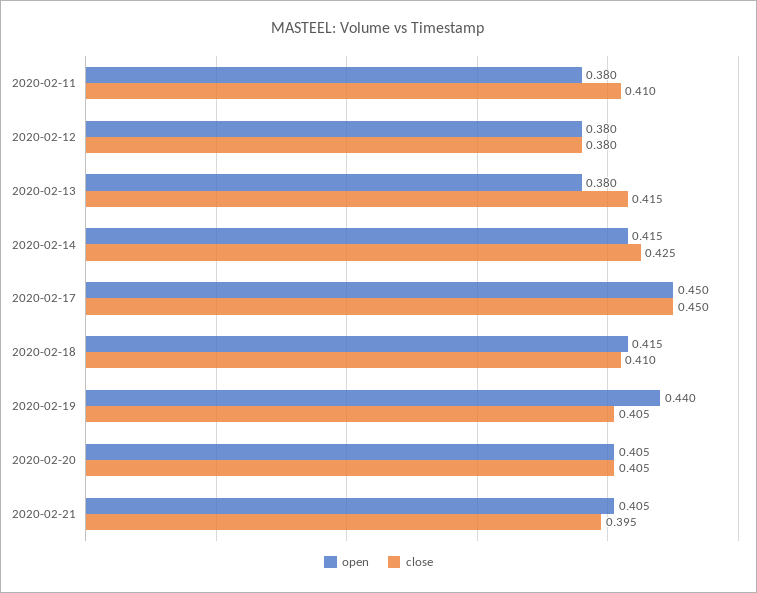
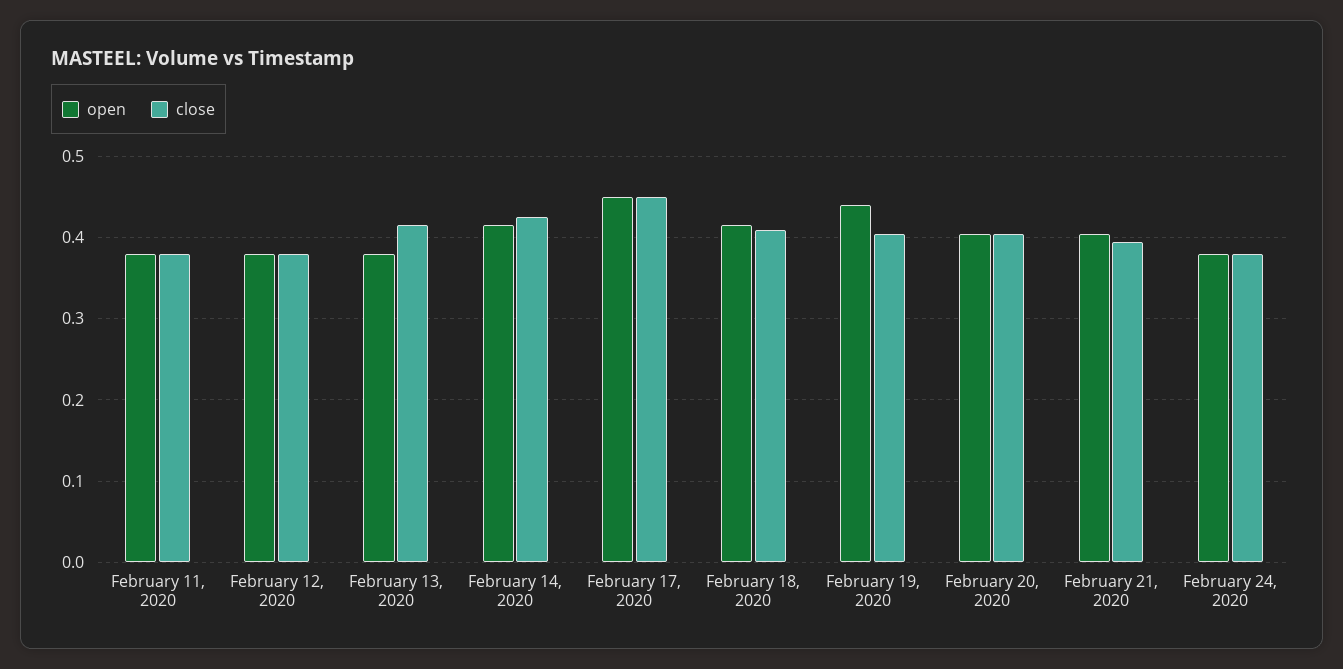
close, 2020-02-11: 0.41 -> 0.38
open, February 24, 2020: none -> 0.38
close, February 24, 2020: none -> 0.38

